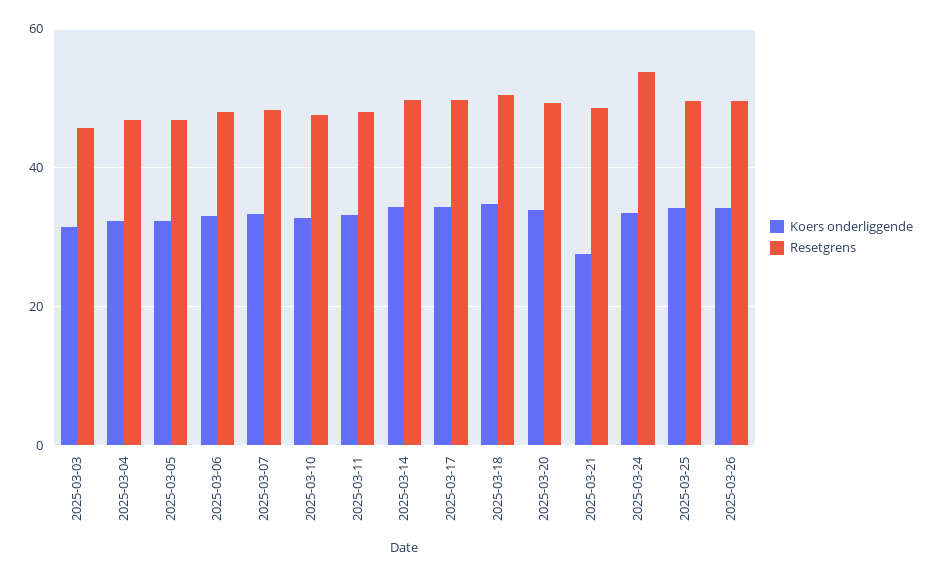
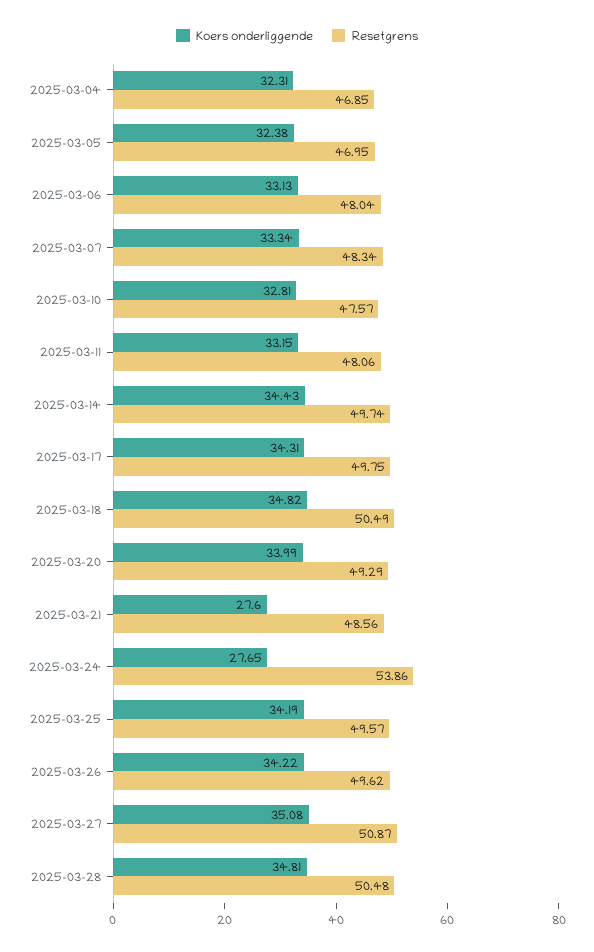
Koers onderliggende, 2025-03-03: 32 -> none
Resetgrens, 2025-03-03: 46 -> none
Koers onderliggende, 2025-03-24: 34 -> 27.65
Koers onderliggende, 2025-03-27: none -> 35.08
Resetgrens, 2025-03-27: none -> 50.87
Koers onderliggende, 2025-03-28: none -> 34.81
Resetgrens, 2025-03-28: none -> 50.48

